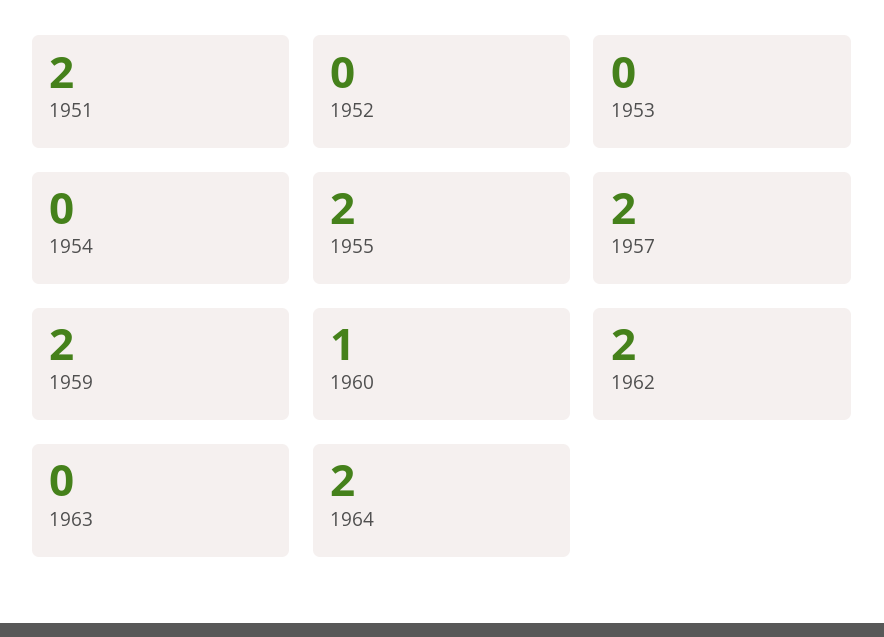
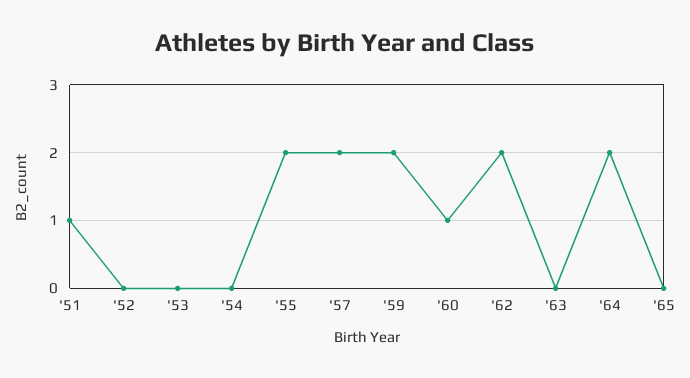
1951: 2 -> 1
'65: none -> 0

